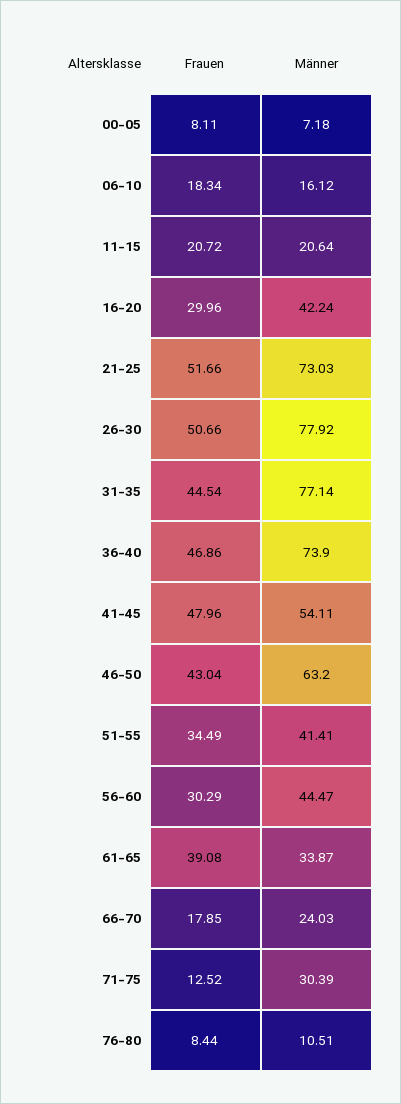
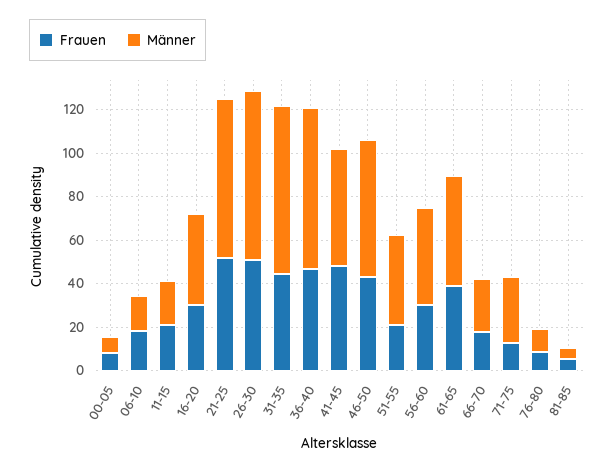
Frauen, 51-55: 34.49 -> 20
Männer, 61-65: 33.87 -> 50
Frauen, 81-85: none -> 5
Männer, 81-85: none -> 5

